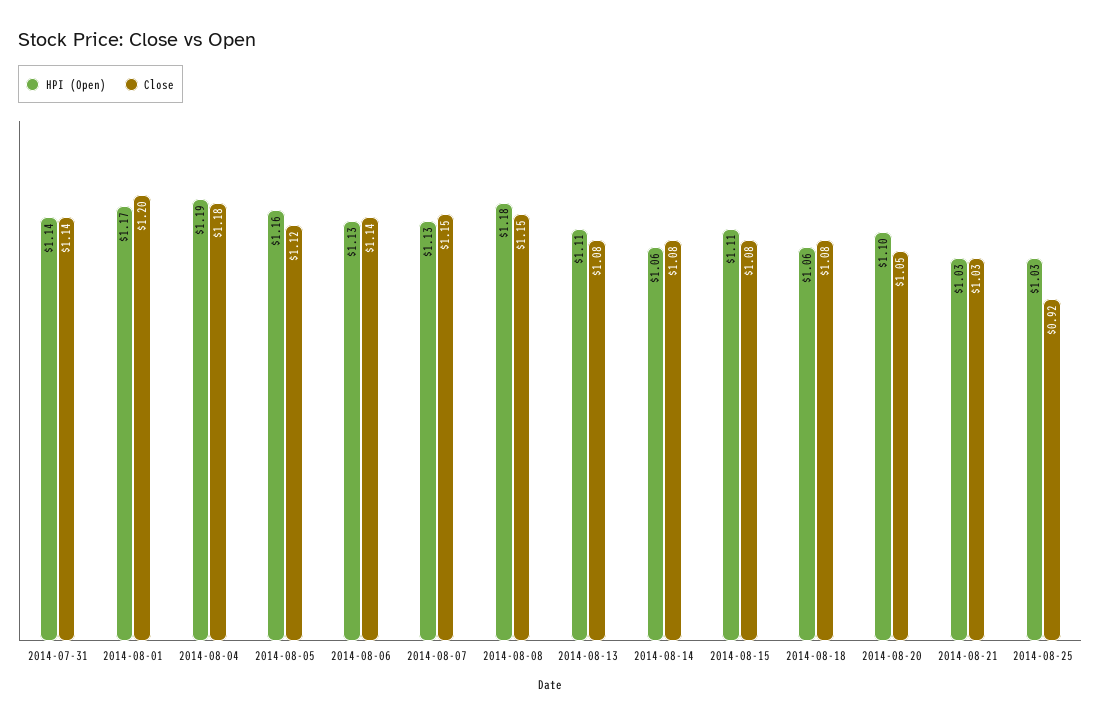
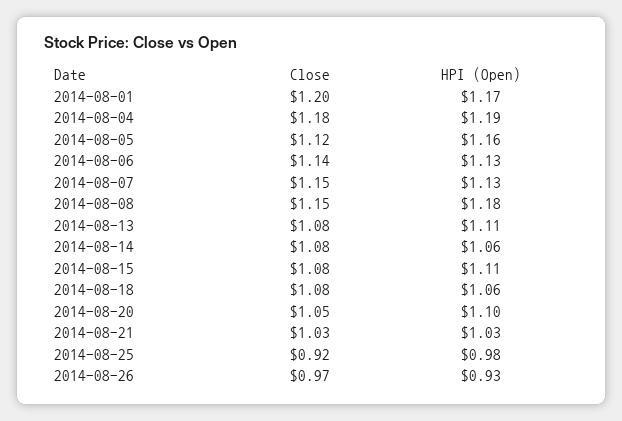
HPI (Open), 2014-07-31: 1.14 -> none
Close, 2014-07-31: 1.14 -> none
HPI (Open), 2014-08-25: 1.03 -> 0.98
Close, 2014-08-26: none -> 0.97
HPI (Open), 2014-08-26: none -> 0.93

